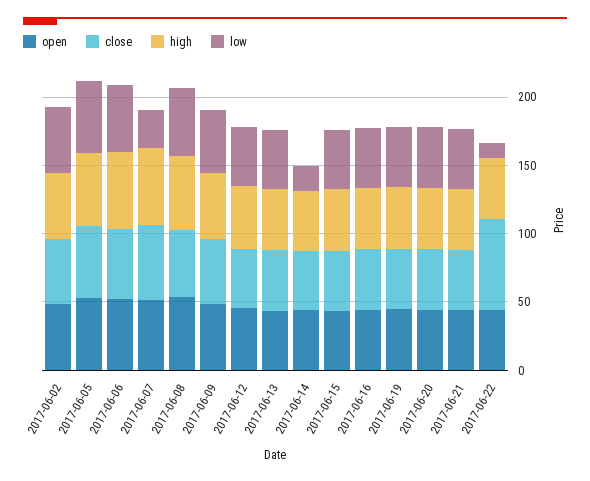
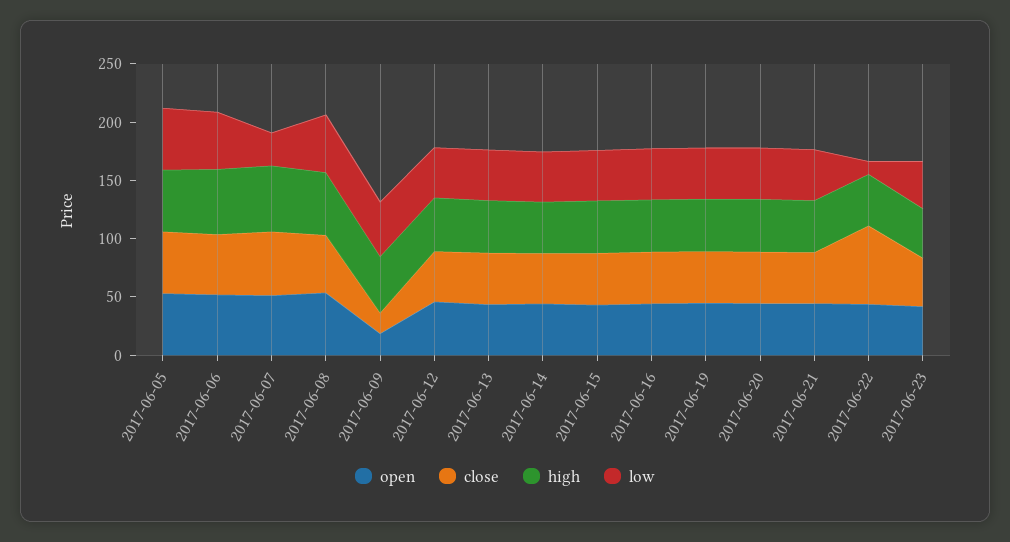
open, 2017-06-02: 50 -> none
close, 2017-06-02: 50 -> none
high, 2017-06-02: 50 -> none
low, 2017-06-02: 50 -> none
open, 2017-06-09: 50 -> 20
close, 2017-06-09: 50 -> 20
low, 2017-06-14: 20 -> 40
open, 2017-06-23: none -> 40
close, 2017-06-23: none -> 40
high, 2017-06-23: none -> 40
low, 2017-06-23: none -> 40

